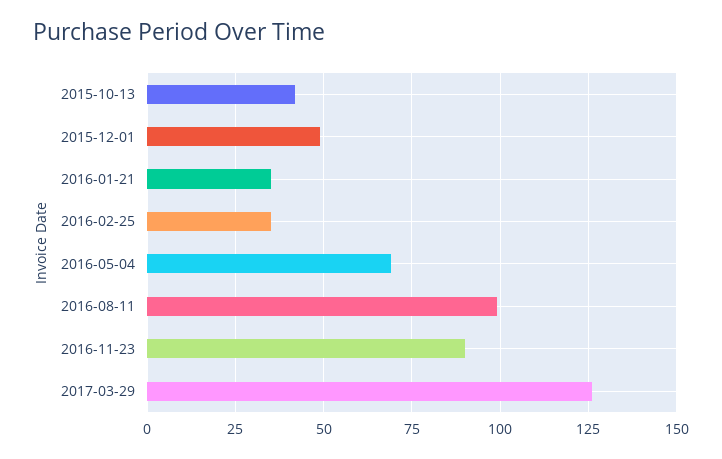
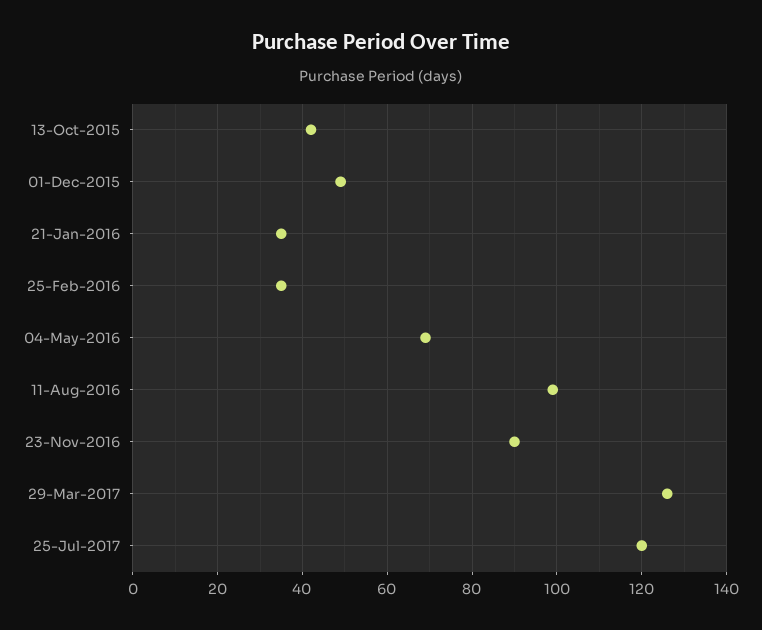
25-Jul-2017: none -> 120

